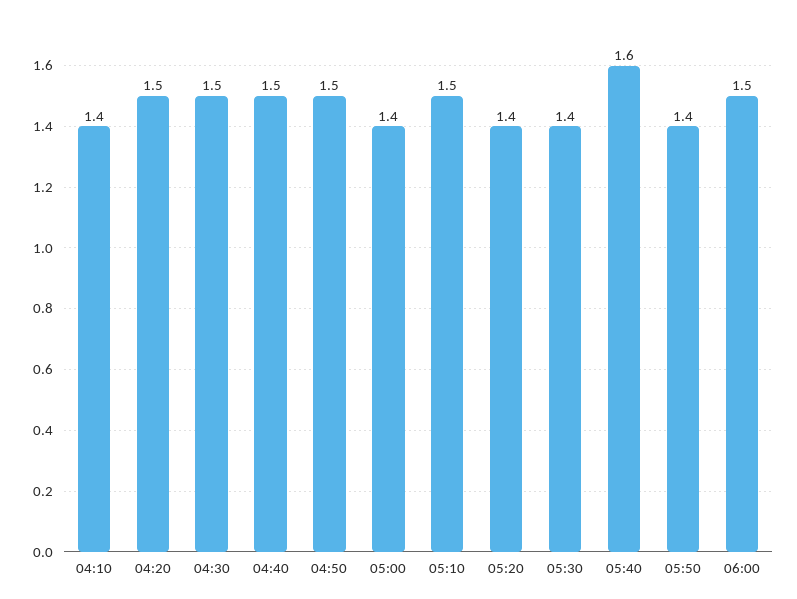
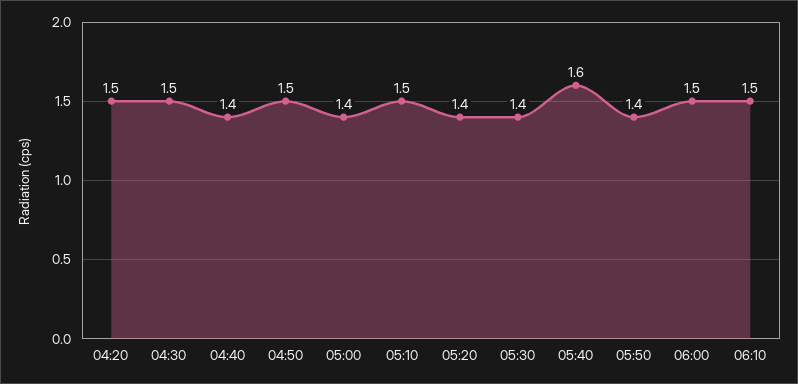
04:10: 1.4 -> none
04:40: 1.5 -> 1.4
06:10: none -> 1.5

